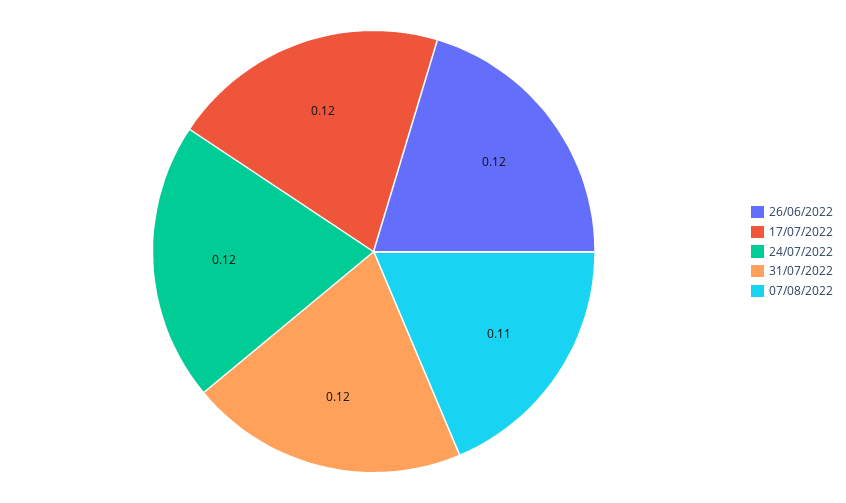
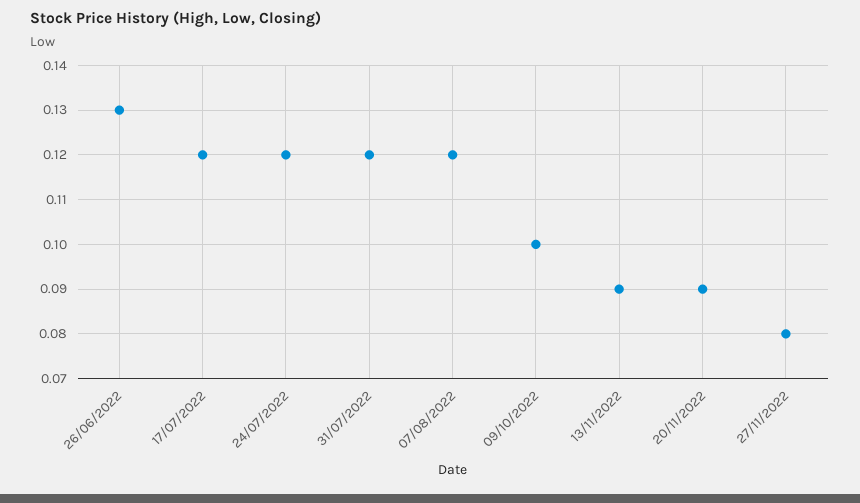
26/06/2022: 0.12 -> 0.13
07/08/2022: 0.11 -> 0.12
09/10/2022: none -> 0.1
13/11/2022: none -> 0.09
20/11/2022: none -> 0.09
27/11/2022: none -> 0.08

